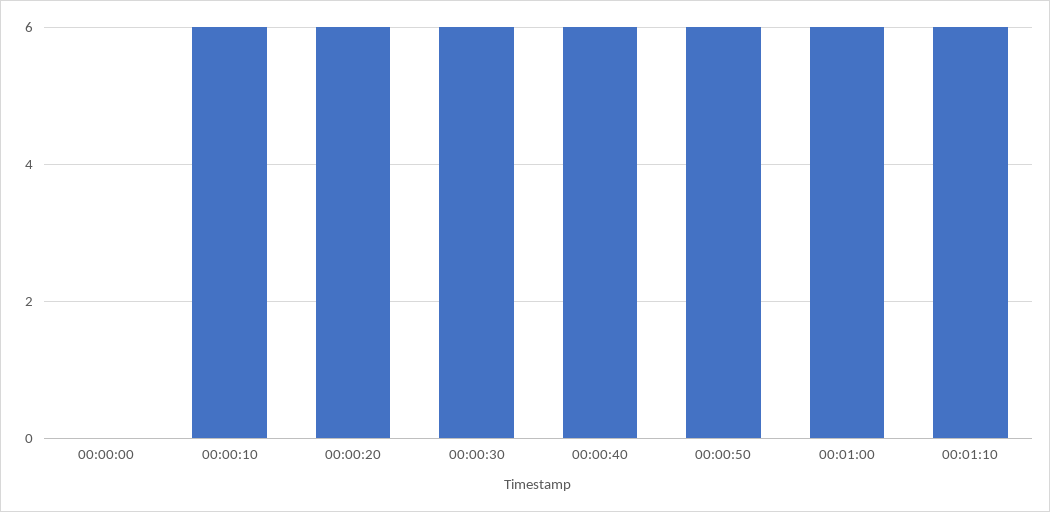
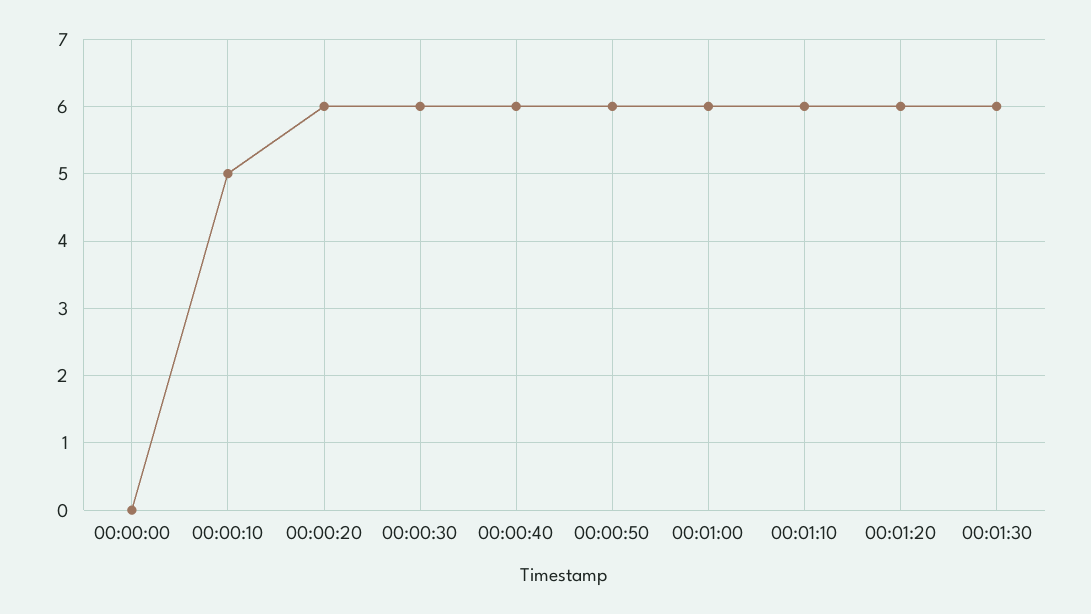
00:00:10: 6 -> 5
00:01:20: none -> 6
00:01:30: none -> 6

